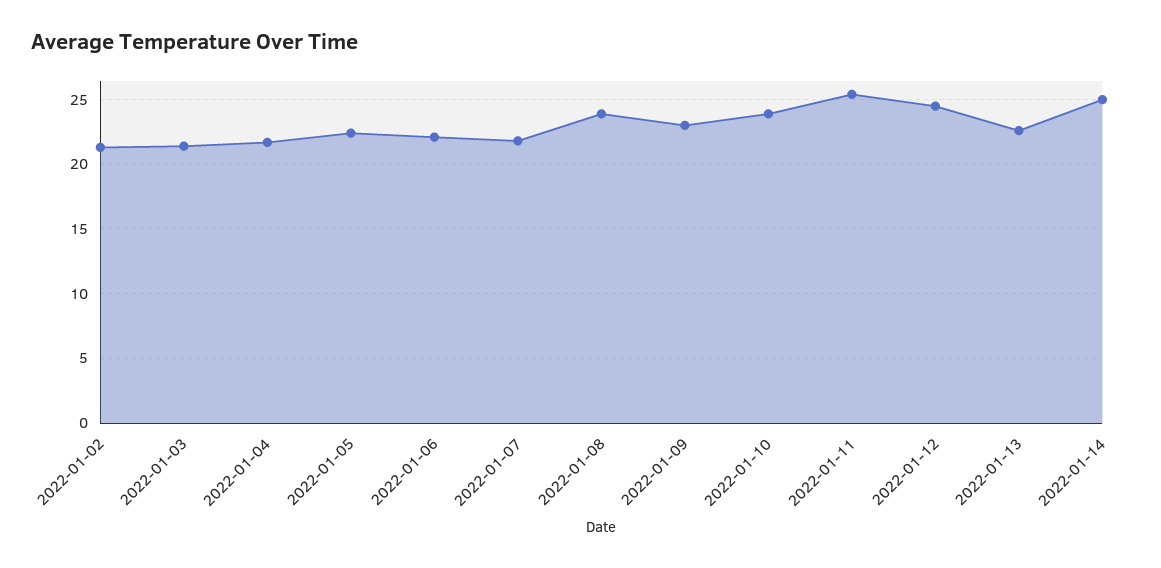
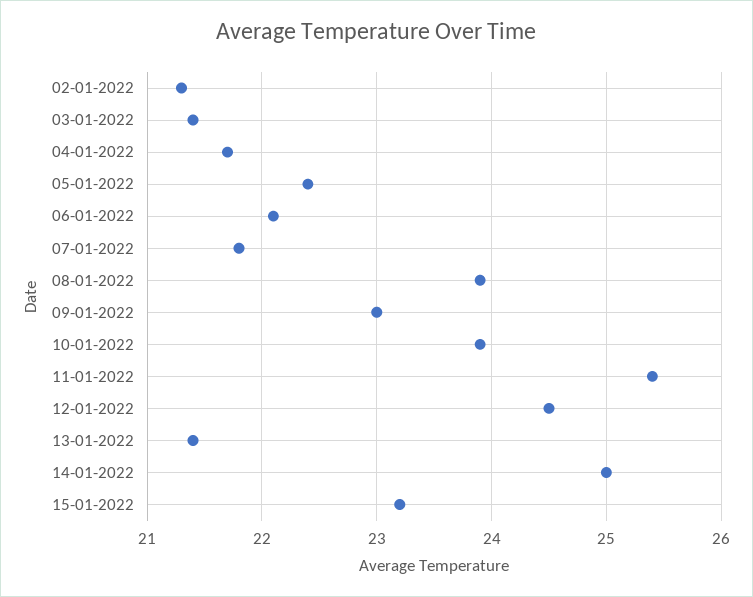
2022-01-13: 22.5 -> 21.4
15-01-2022: none -> 23.2

